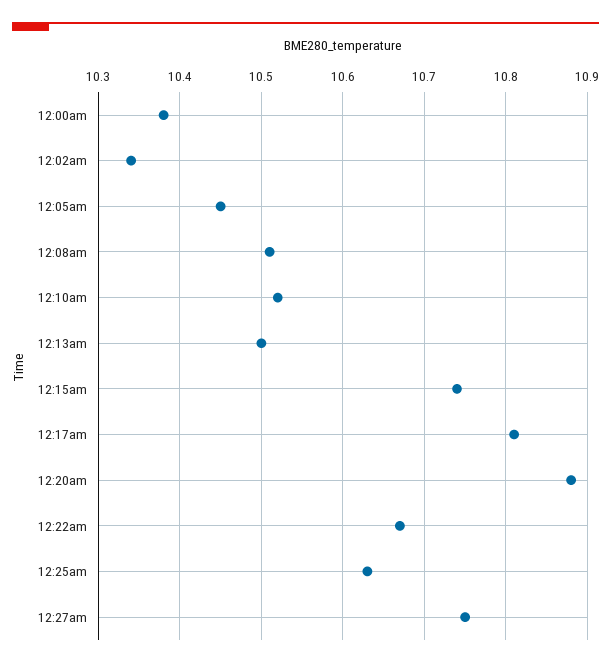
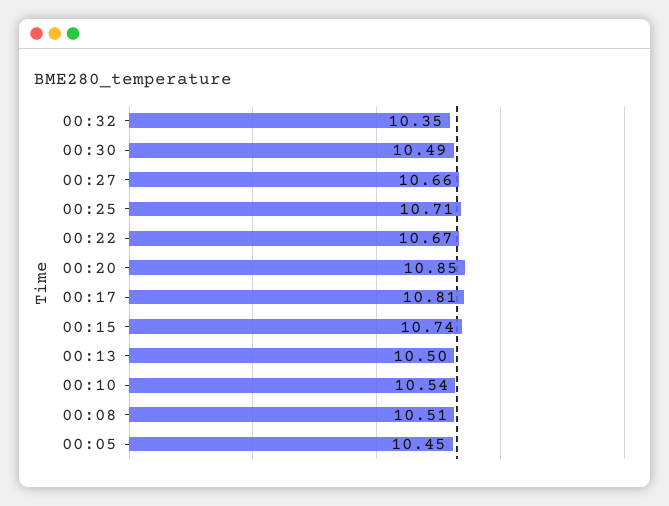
12:00am: 10.38 -> none
12:02am: 10.34 -> none
12:10am: 10.52 -> 10.54
12:20am: 10.88 -> 10.85
12:25am: 10.63 -> 10.71
12:27am: 10.75 -> 10.66
00:32: none -> 10.35
00:30: none -> 10.49

